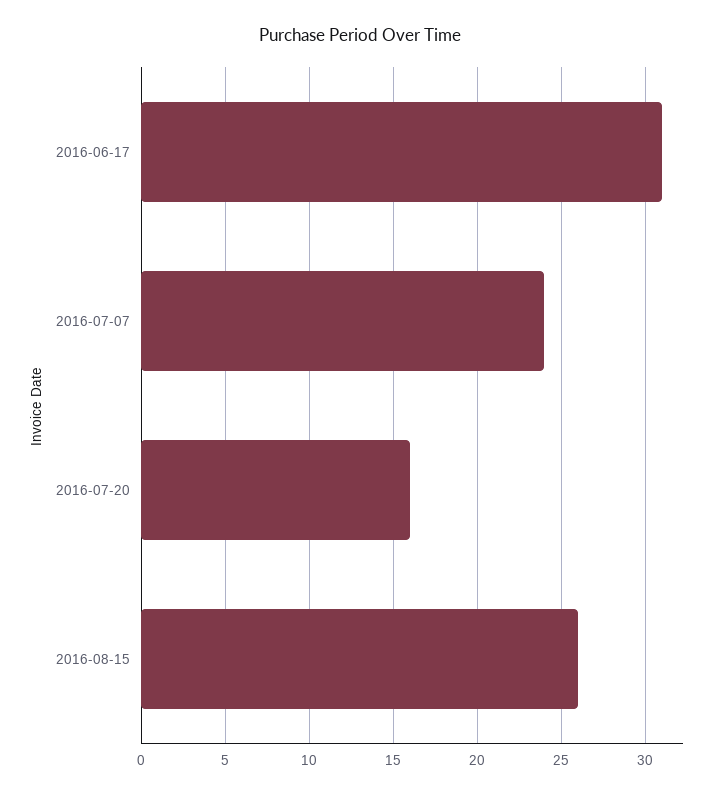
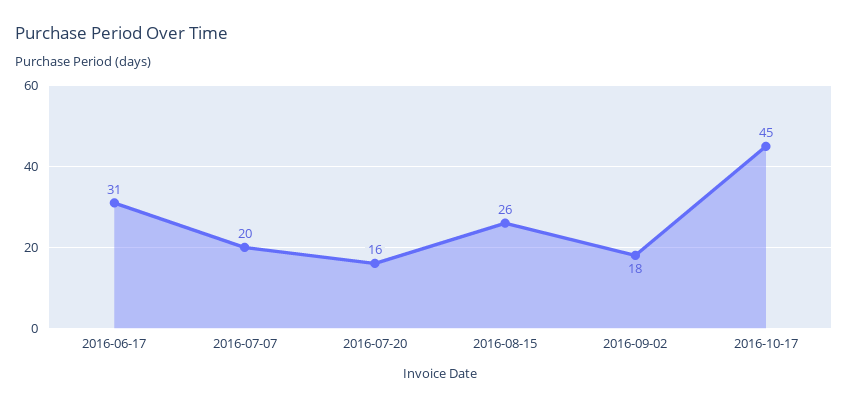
2016-07-07: 24 -> 20
2016-09-02: none -> 18
2016-10-17: none -> 45

